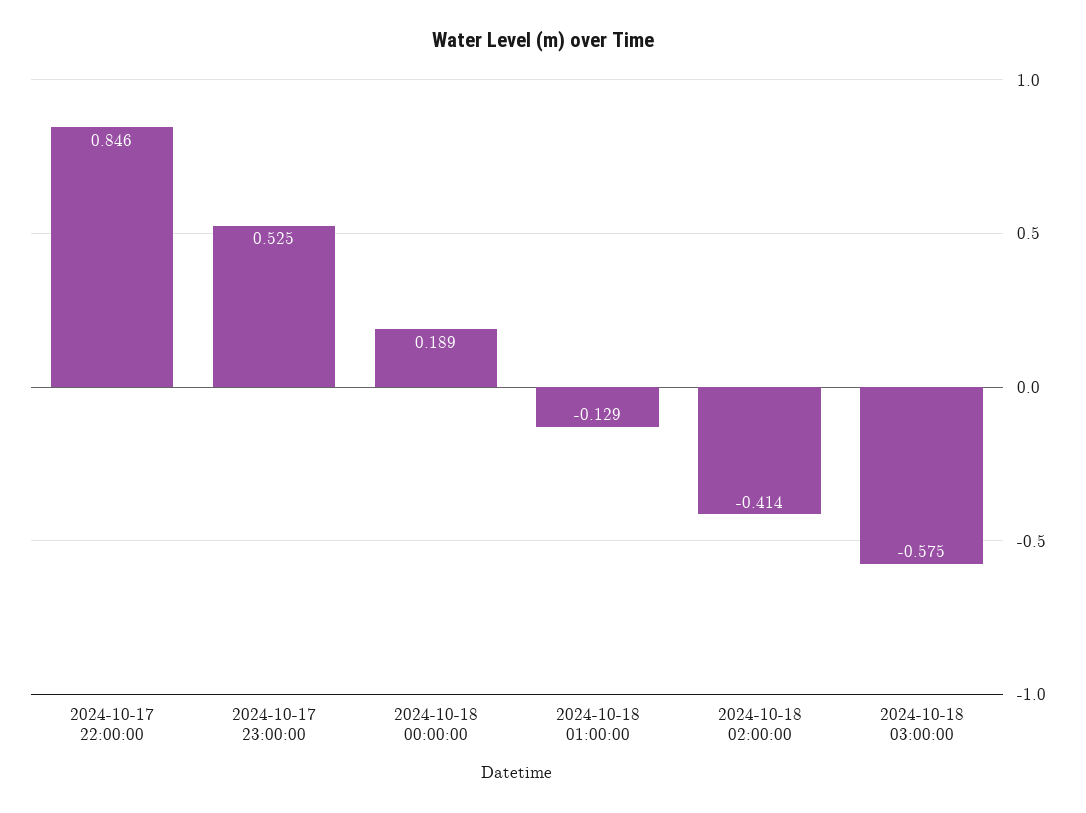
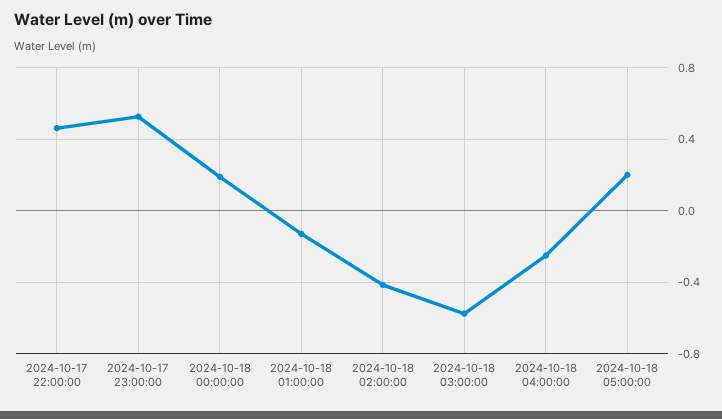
2024-10-17 22:00:00: 0.846 -> 0.45
2024-10-18 04:00:00: none -> -0.25
2024-10-18 05:00:00: none -> 0.2

